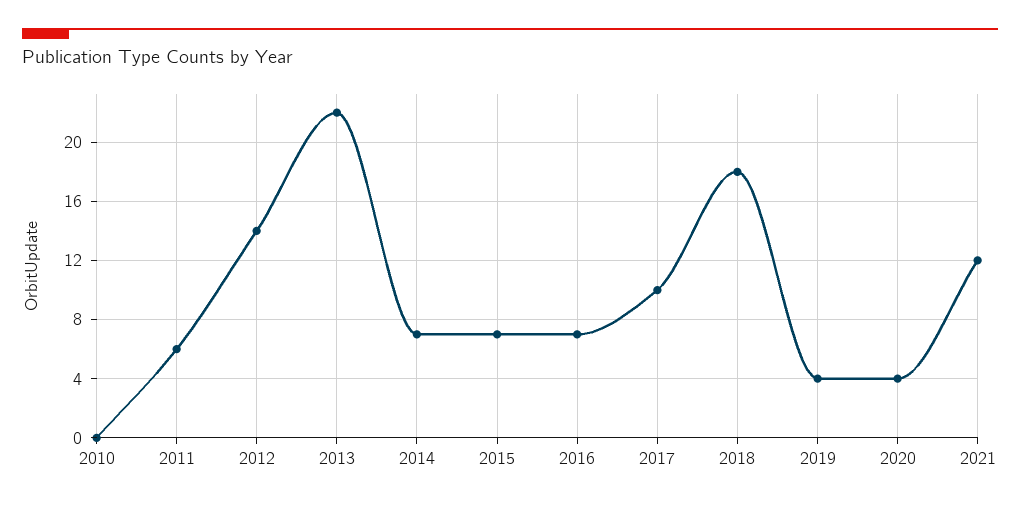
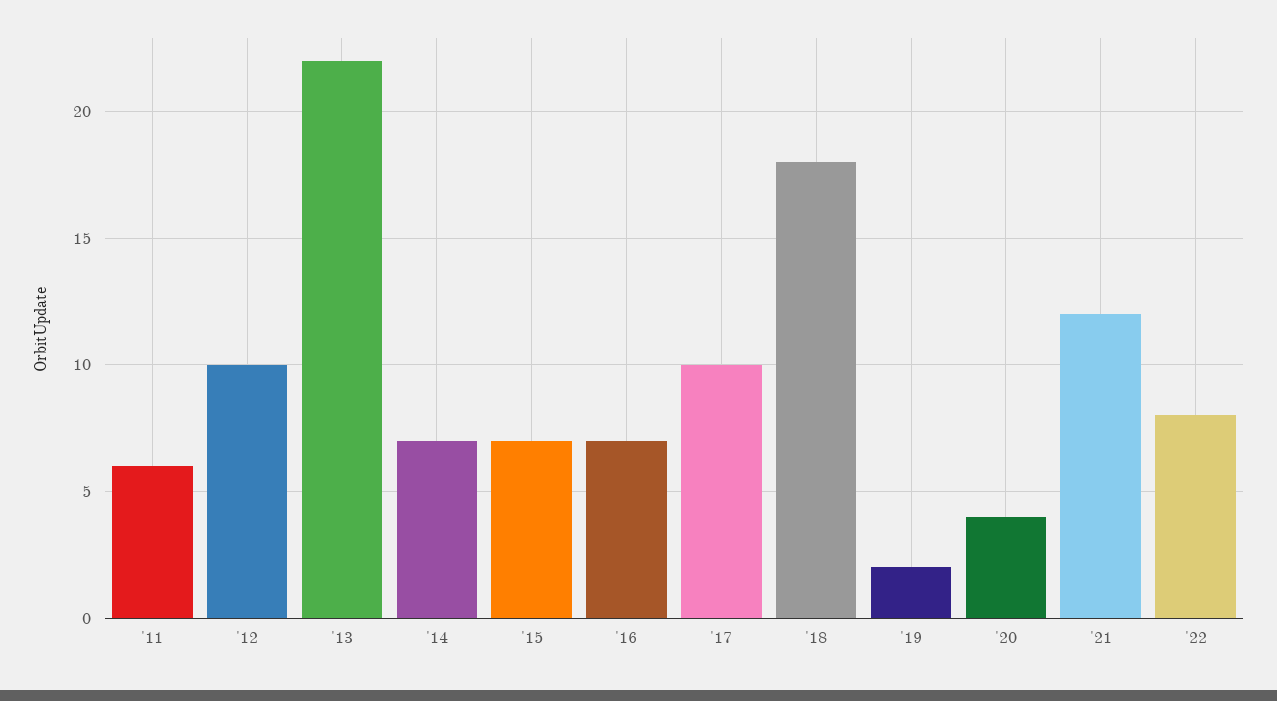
2010: 0 -> none
2012: 14 -> 10
2019: 4 -> 2
'22: none -> 8

